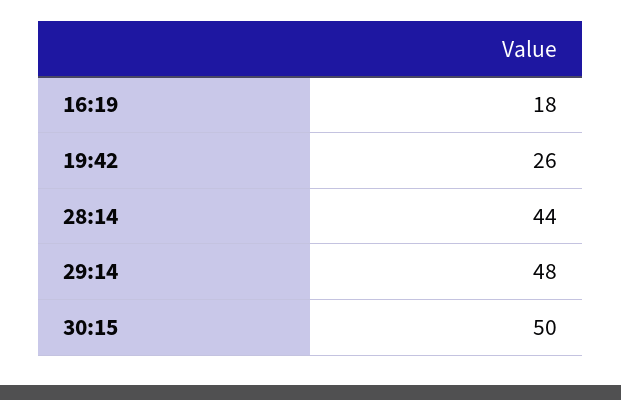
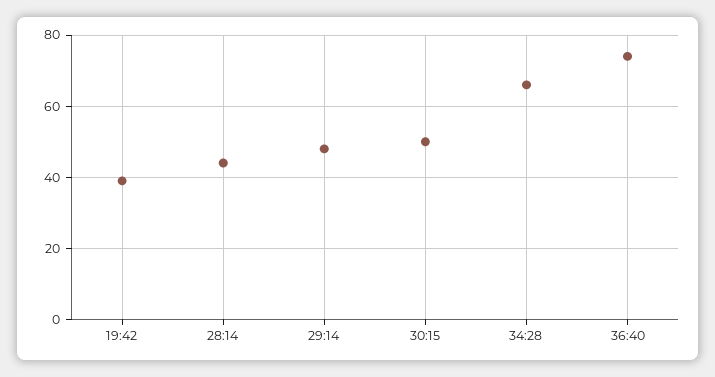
16:19: 18 -> none
19:42: 26 -> 40
34:28: none -> 65
36:40: none -> 75

